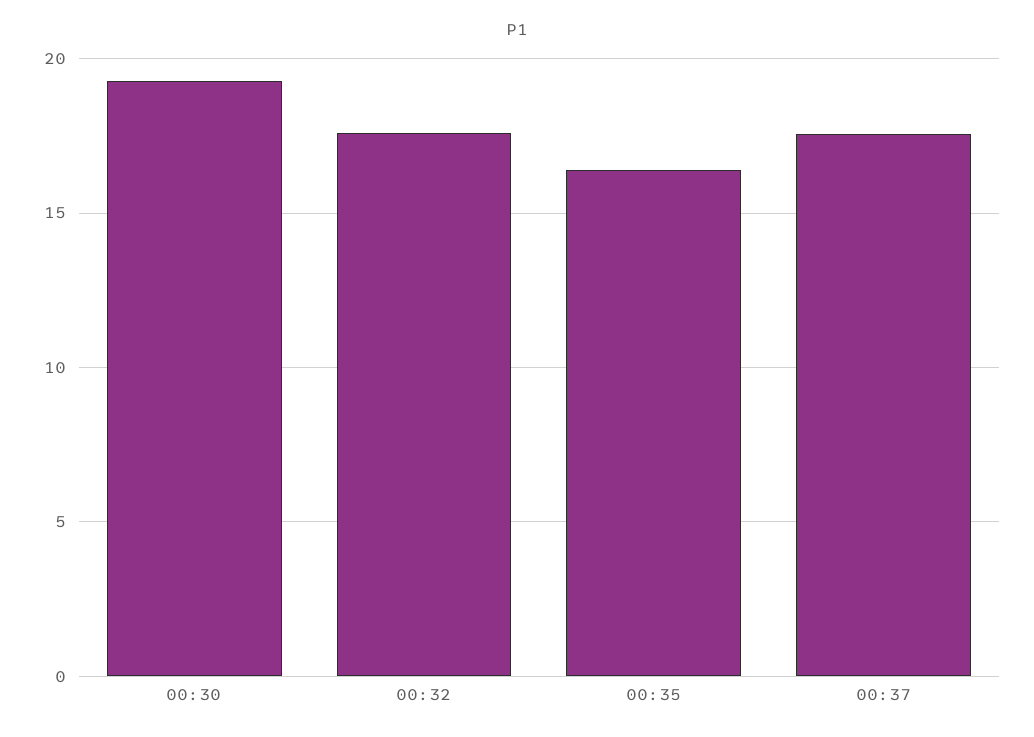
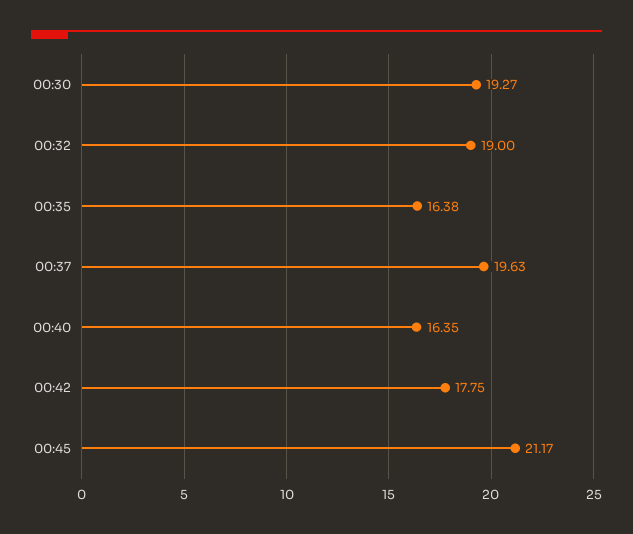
00:32: 17.5 -> 19
00:37: 17.5 -> 19.63
00:40: none -> 16.35
00:42: none -> 17.75
00:45: none -> 21.17

